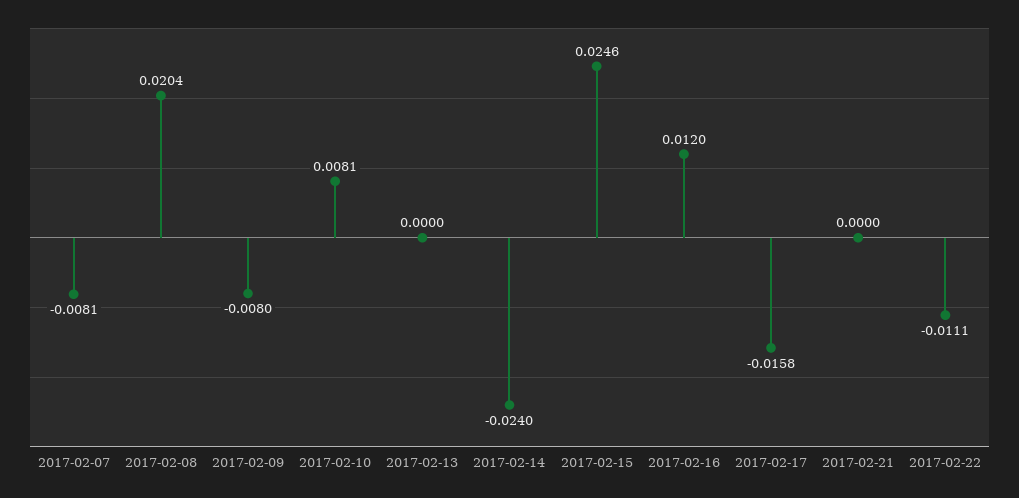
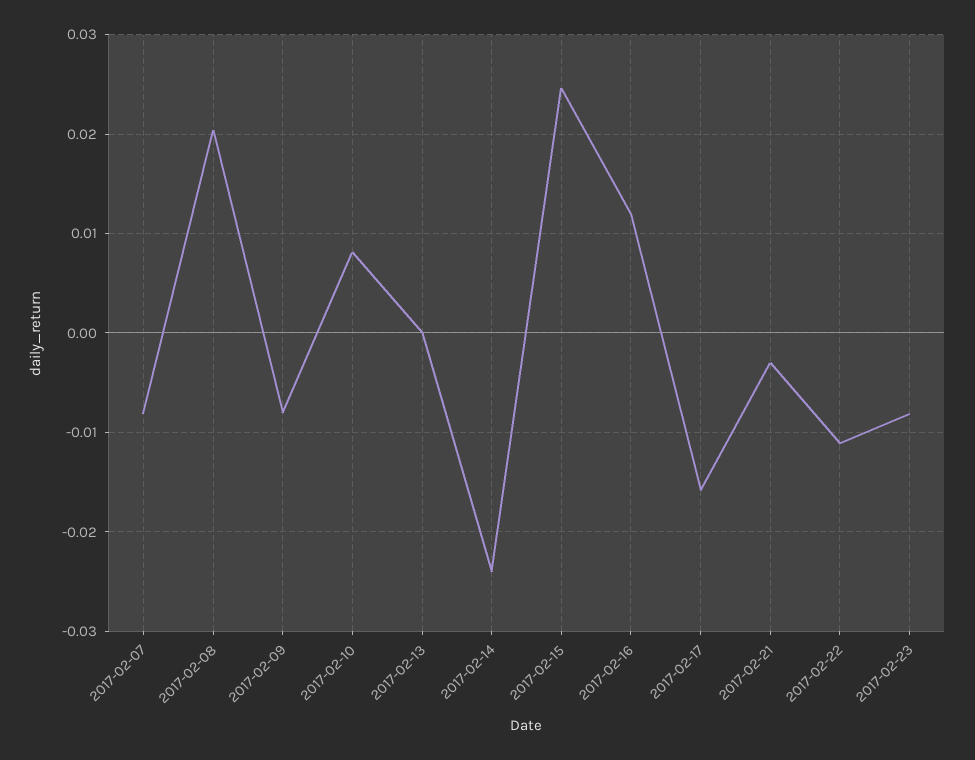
2017-02-21: 0 -> -0.003
2017-02-23: none -> -0.008

